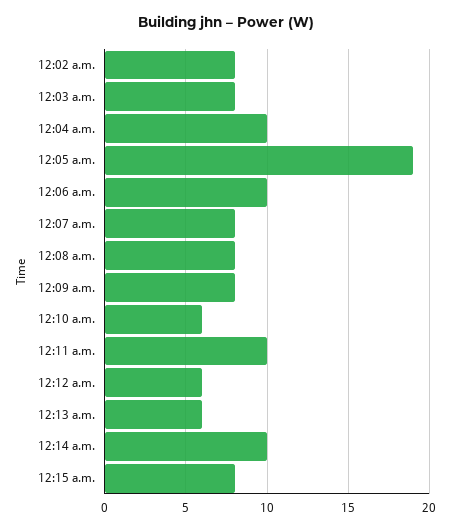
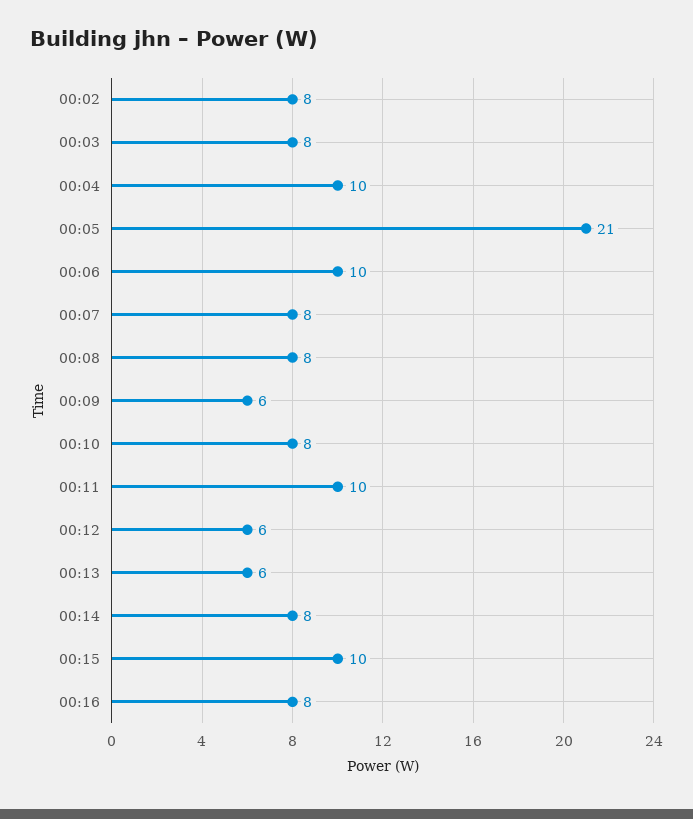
12:05 a.m.: 19 -> 21
12:09 a.m.: 8 -> 6
12:10 a.m.: 6 -> 8
12:14 a.m.: 10 -> 8
12:15 a.m.: 8 -> 10
00:16: none -> 8

